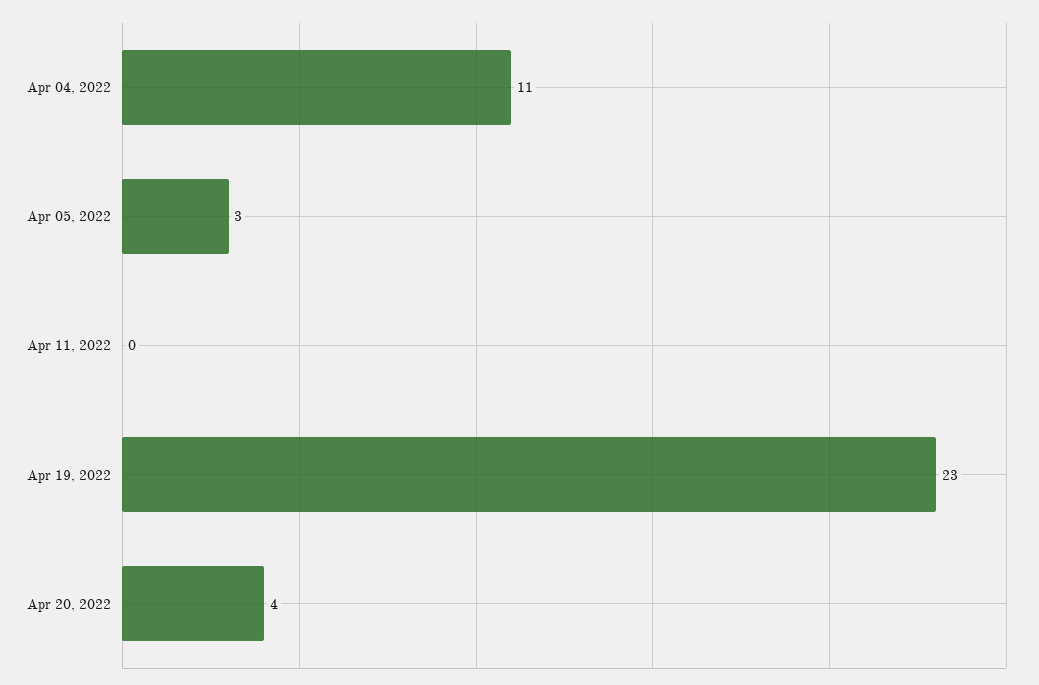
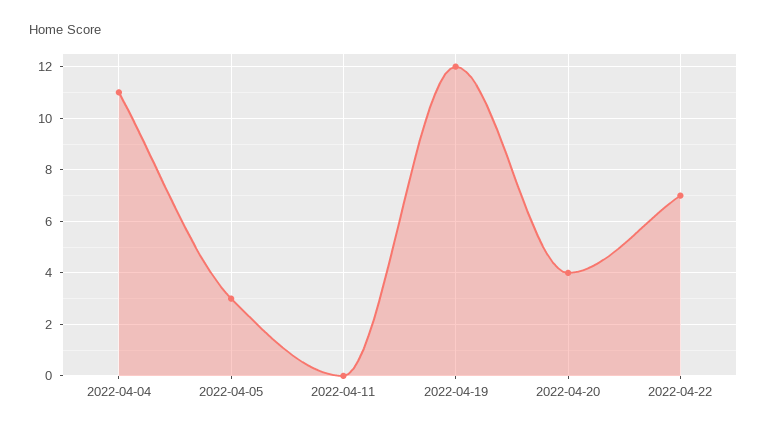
Apr 19, 2022: 23 -> 12
2022-04-22: none -> 7

